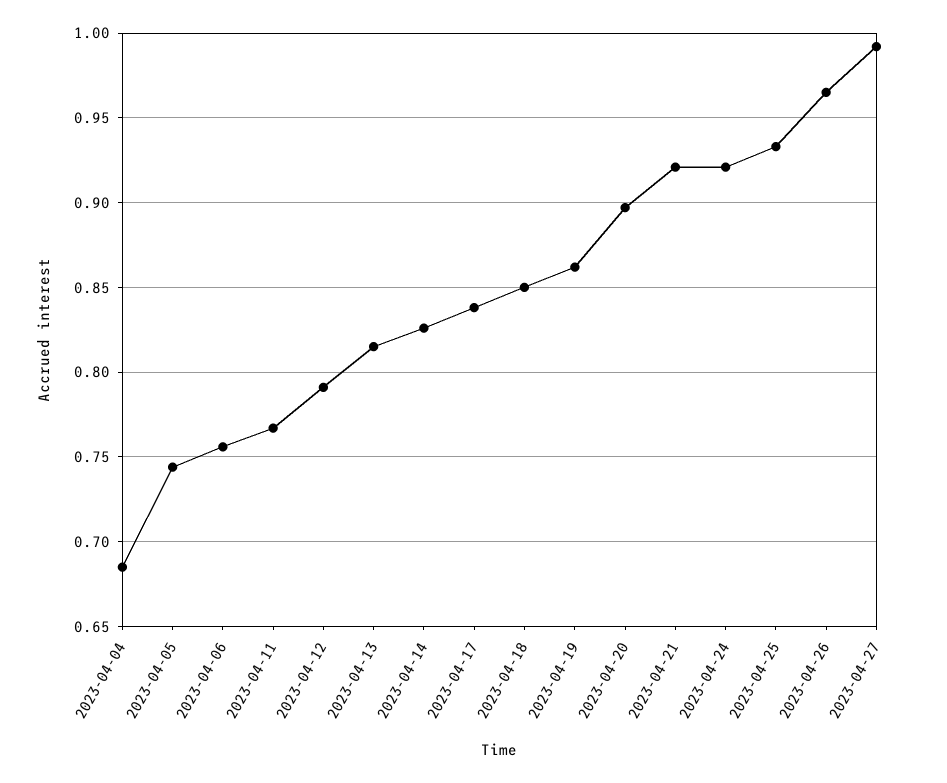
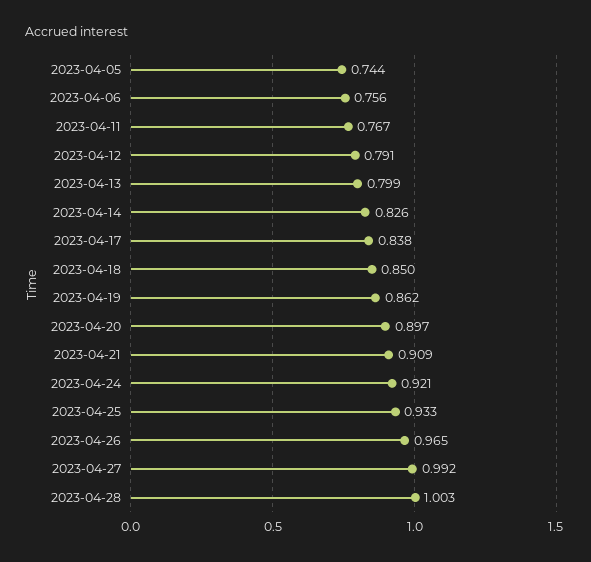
2023-04-04: 0.685 -> none
2023-04-13: 0.815 -> 0.799
2023-04-21: 0.92 -> 0.909
2023-04-28: none -> 1.003

